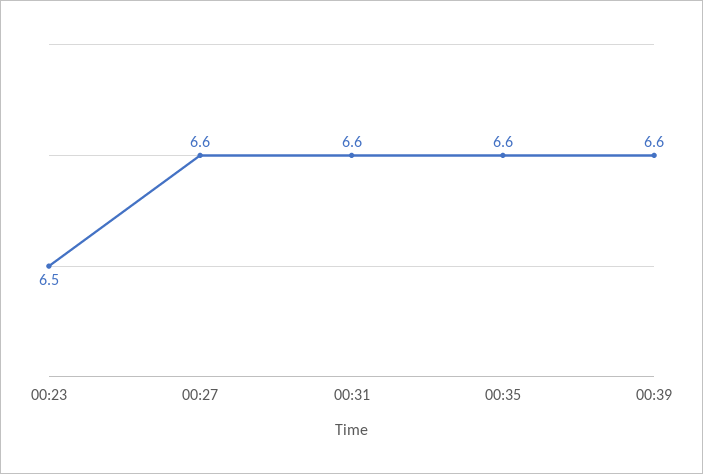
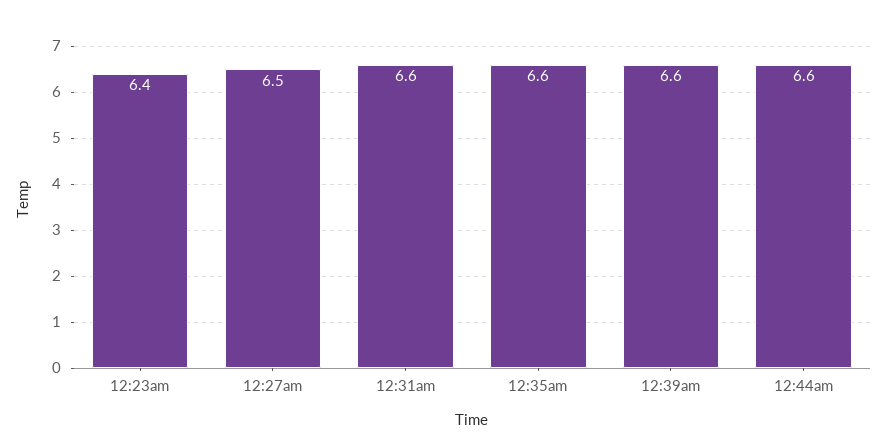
00:23: 6.5 -> 6.4
00:27: 6.6 -> 6.5
12:44am: none -> 6.6

